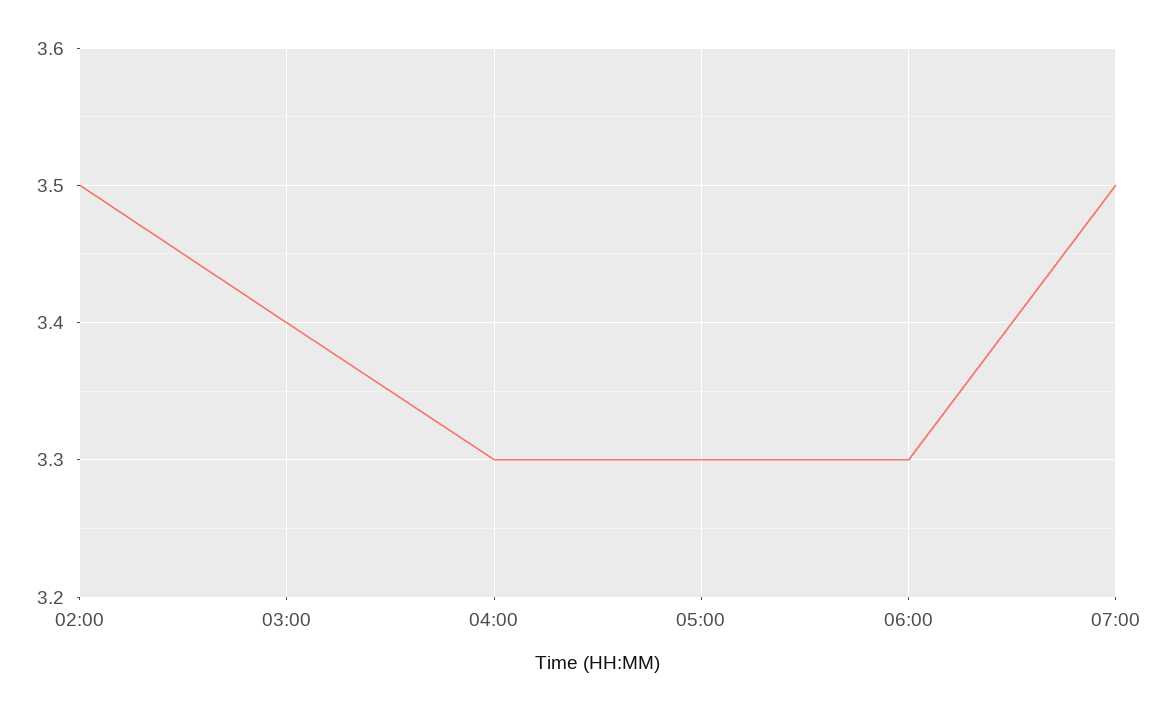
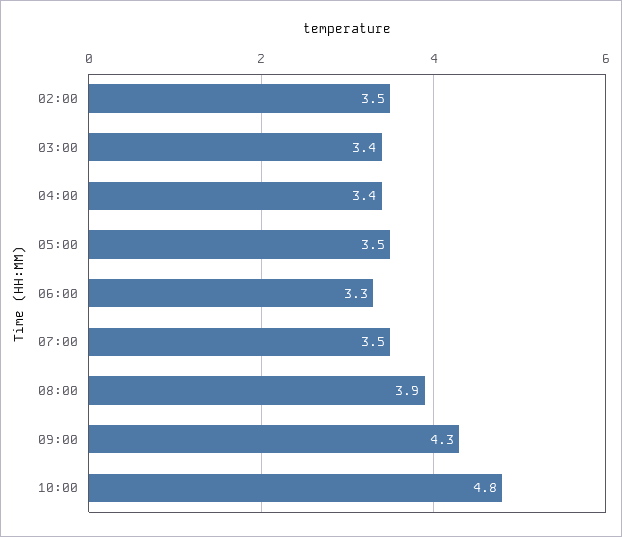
04:00: 3.3 -> 3.4
05:00: 3.3 -> 3.5
08:00: none -> 3.9
09:00: none -> 4.3
10:00: none -> 4.8

